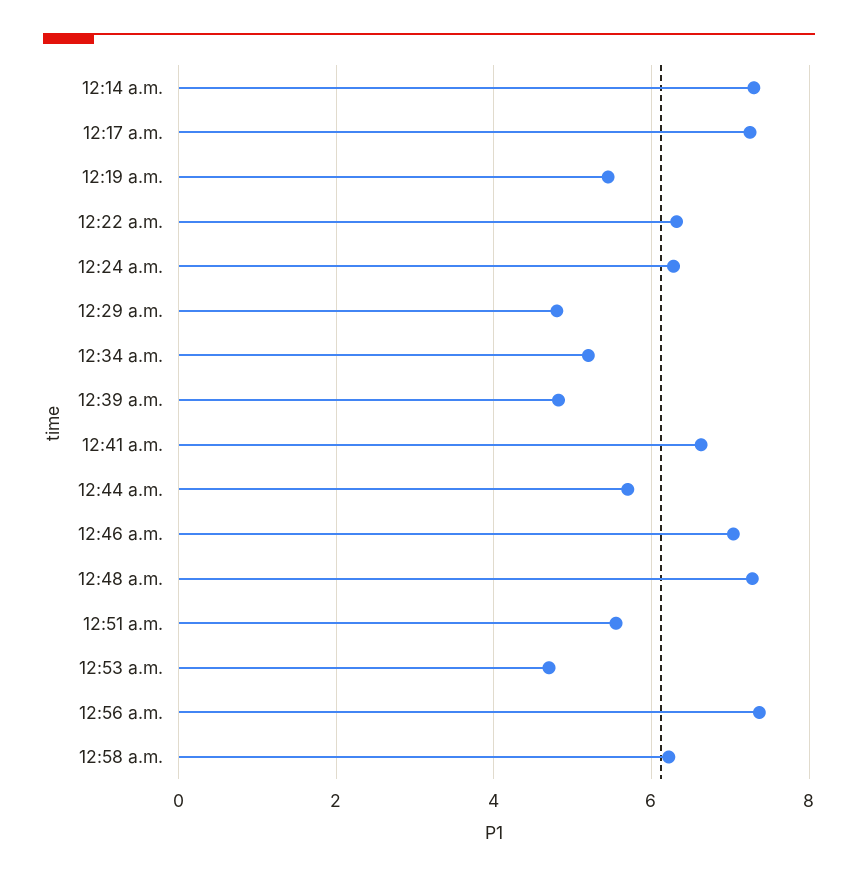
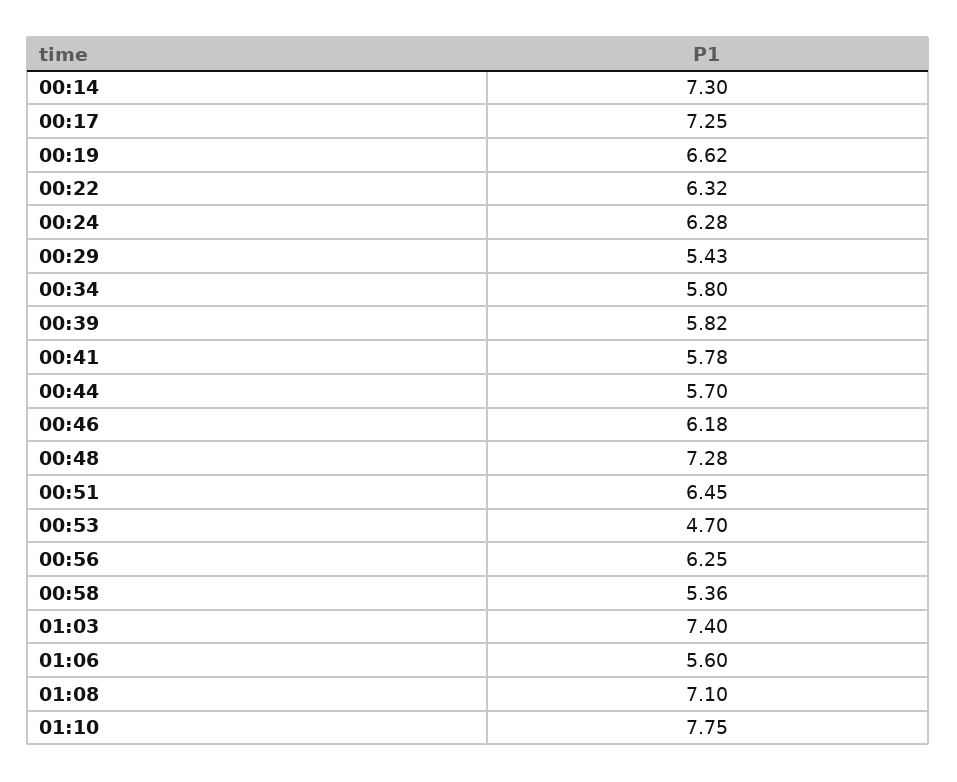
12:19 a.m.: 5.4 -> 6.62
12:29 a.m.: 4.8 -> 5.43
12:34 a.m.: 5.2 -> 5.8
12:39 a.m.: 4.8 -> 5.82
12:41 a.m.: 6.6 -> 5.78
12:46 a.m.: 7 -> 6.18
12:51 a.m.: 5.6 -> 6.45
12:56 a.m.: 7.4 -> 6.25
12:58 a.m.: 6.2 -> 5.36
01:03: none -> 7.4
01:06: none -> 5.6
01:08: none -> 7.1
01:10: none -> 7.75

